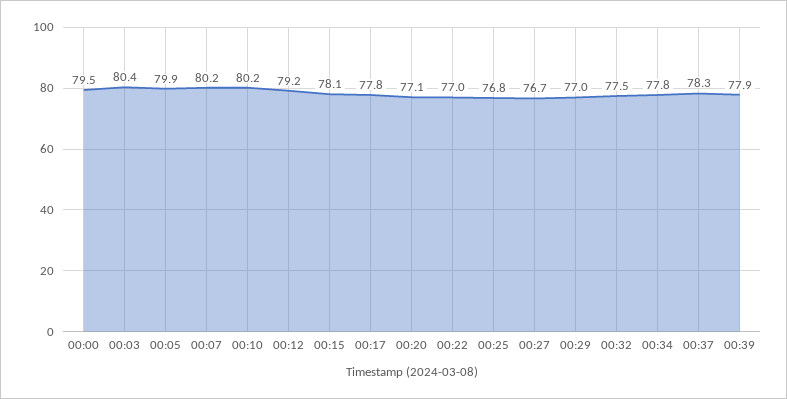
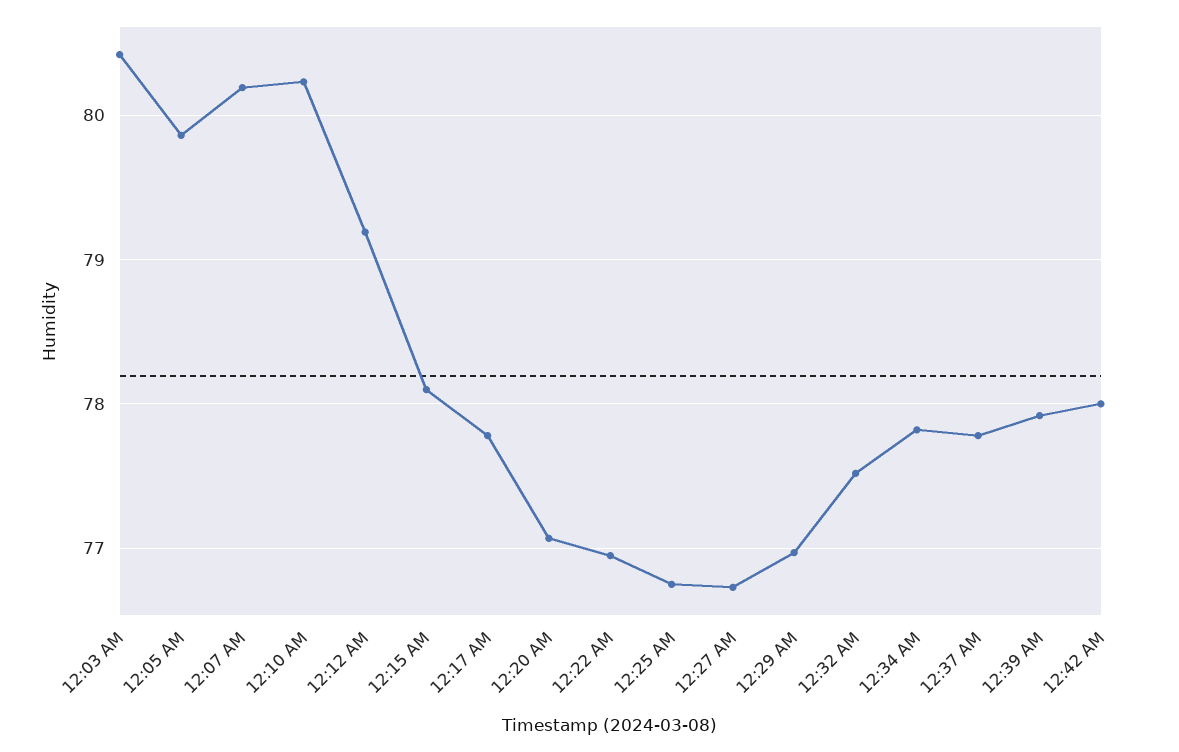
00:00: 79.5 -> none
00:37: 78.3 -> 77.8
12:42 AM: none -> 78

